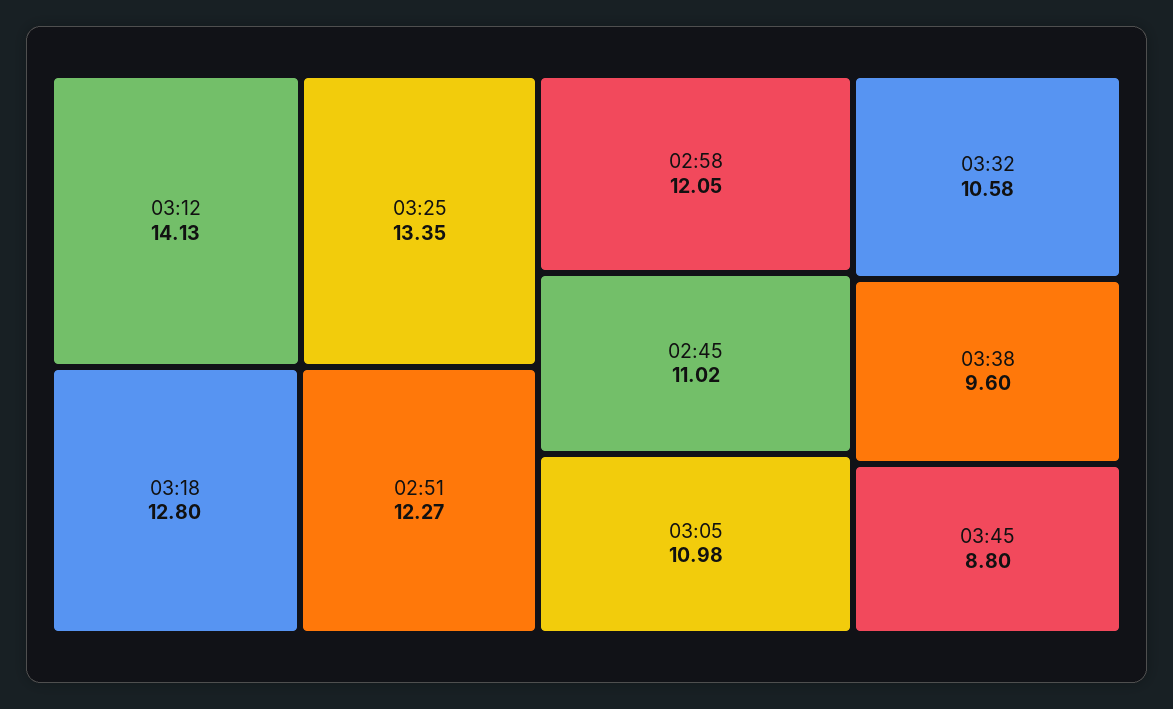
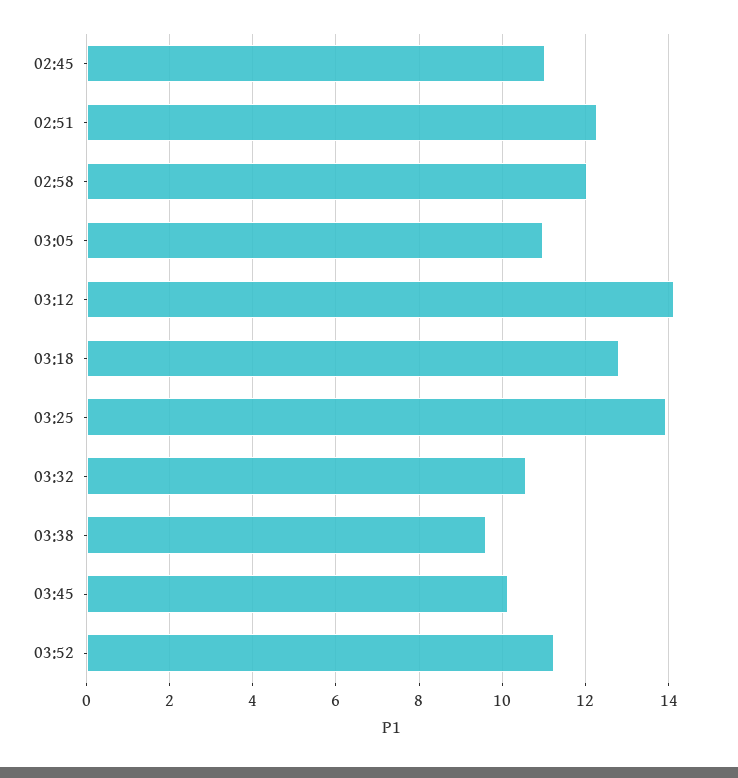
03:25: 13.35 -> 14
03:45: 8.8 -> 10.2
03:52: none -> 11.2

